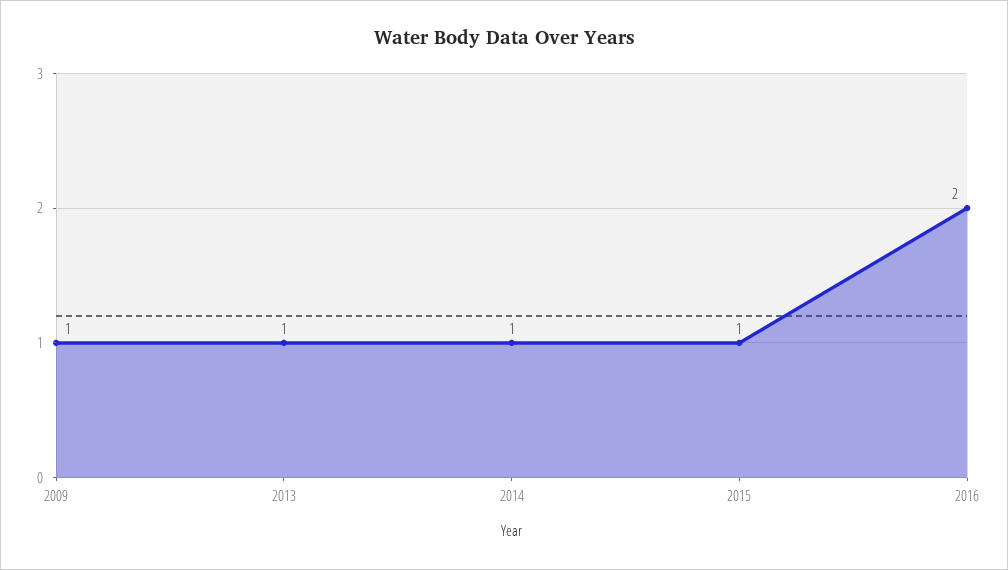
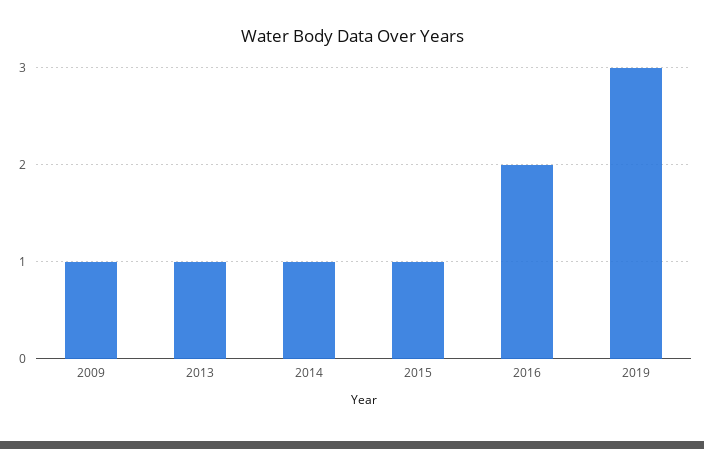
2019: none -> 3

